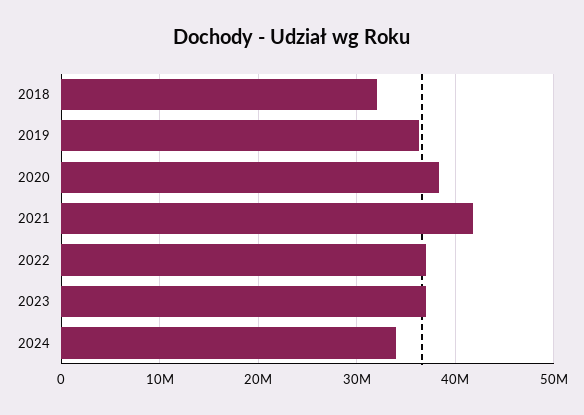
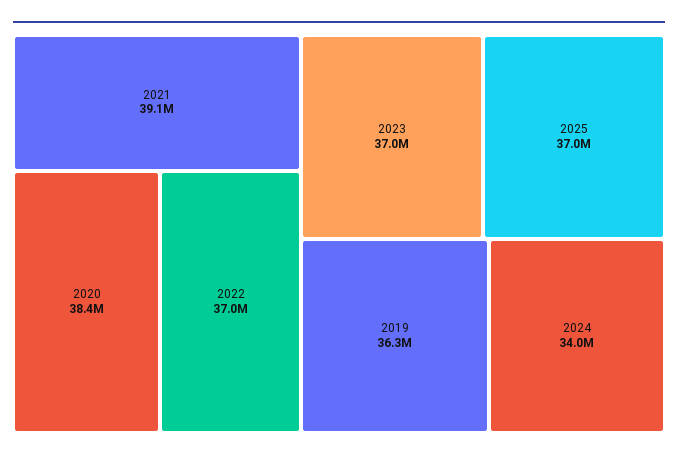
2018: 32000000 -> none
2021: 42000000 -> 39100000
2025: none -> 37000000

